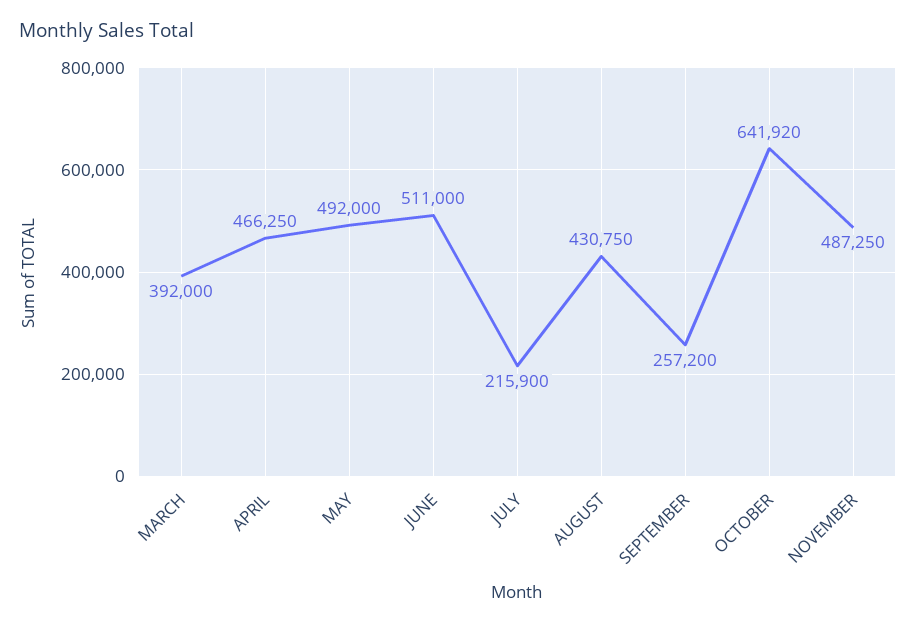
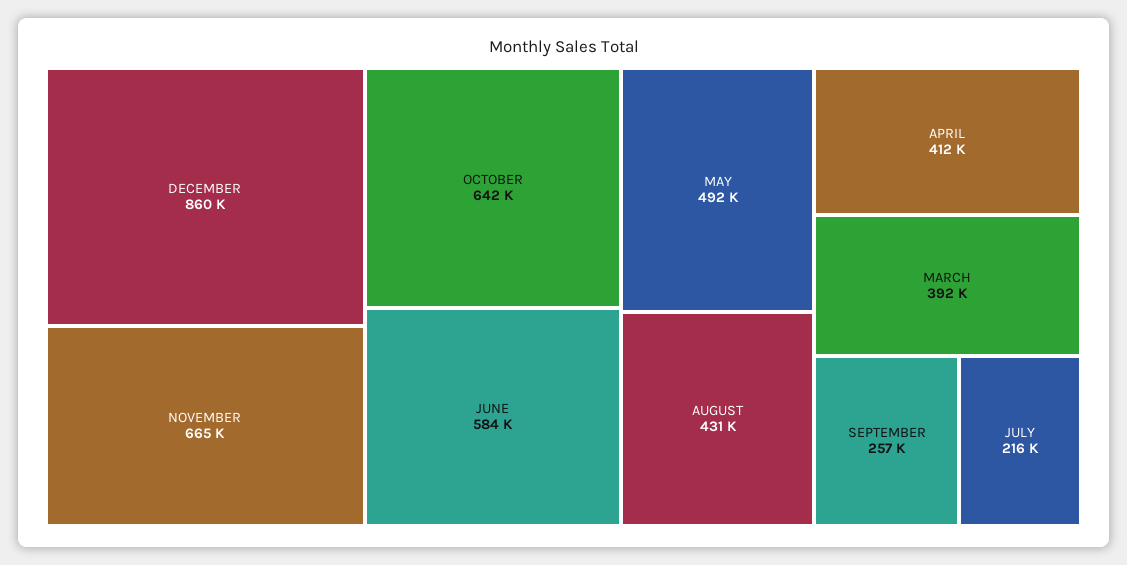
APRIL: 466250 -> 412000
JUNE: 511000 -> 584000
NOVEMBER: 487250 -> 665000
DECEMBER: none -> 860000

